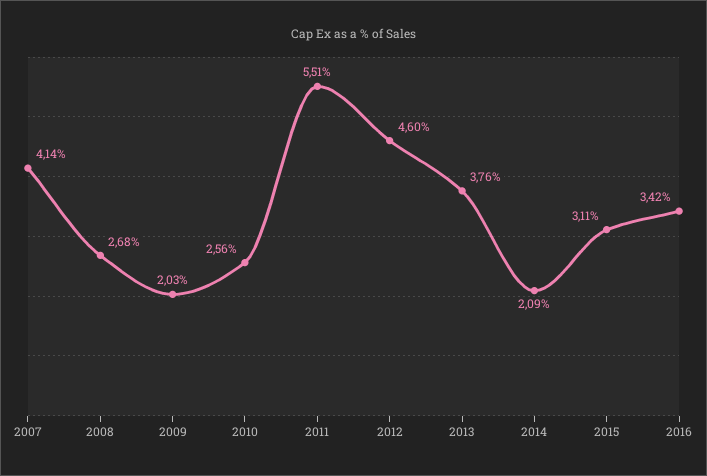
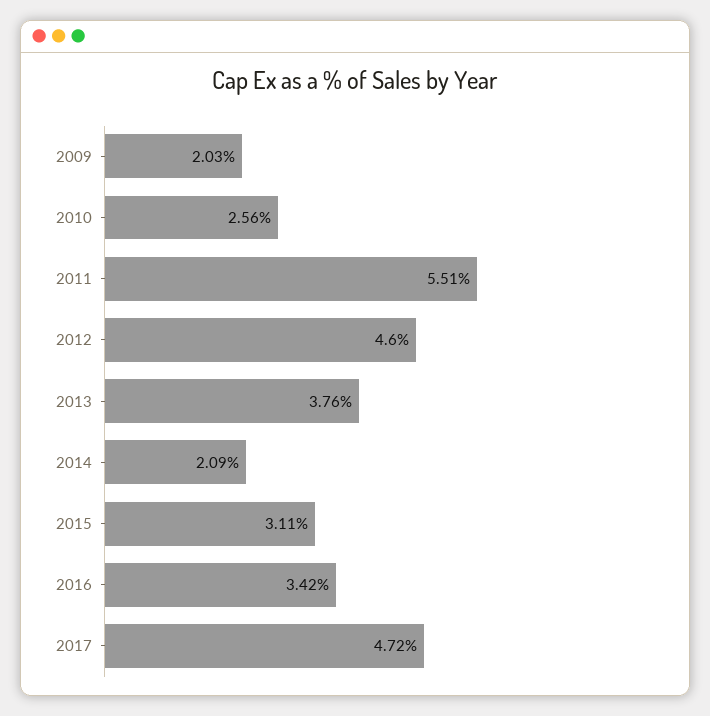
2007: 4.14 -> none
2008: 2.68 -> none
2017: none -> 4.72

